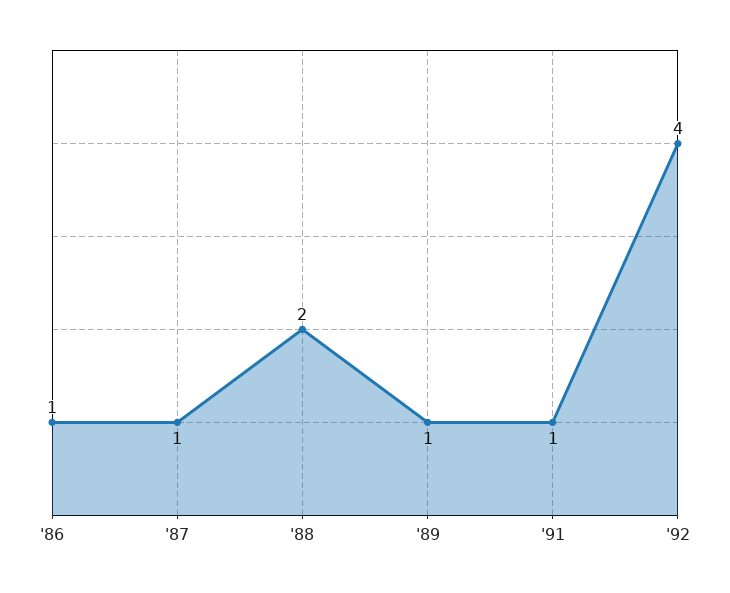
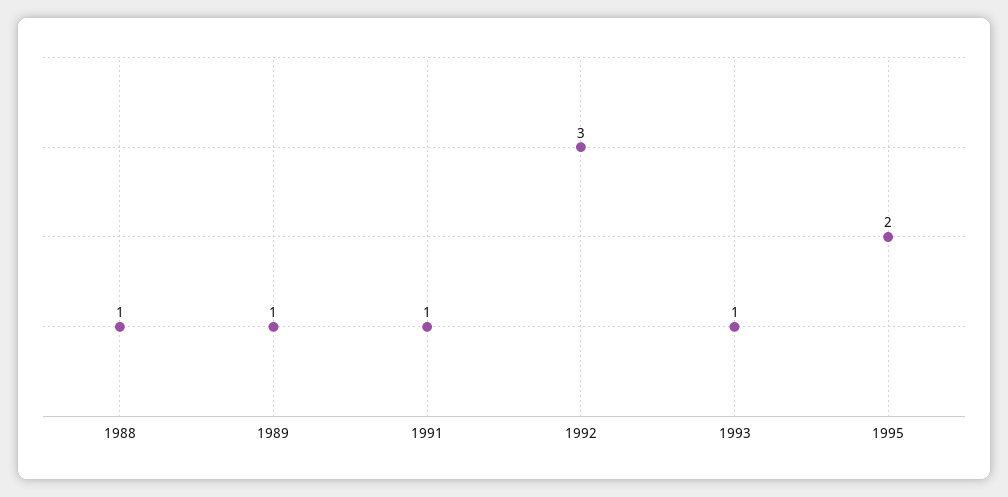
'86: 1 -> none
'87: 1 -> none
'88: 2 -> 1
'92: 4 -> 3
1993: none -> 1
1995: none -> 2

